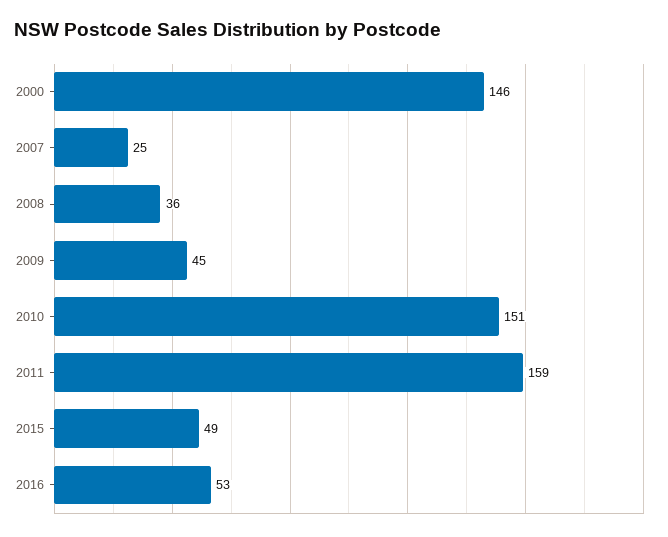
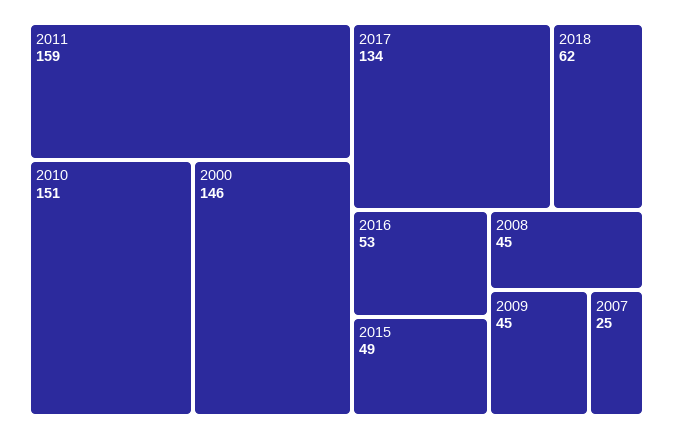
2008: 36 -> 45
2017: none -> 134
2018: none -> 62

